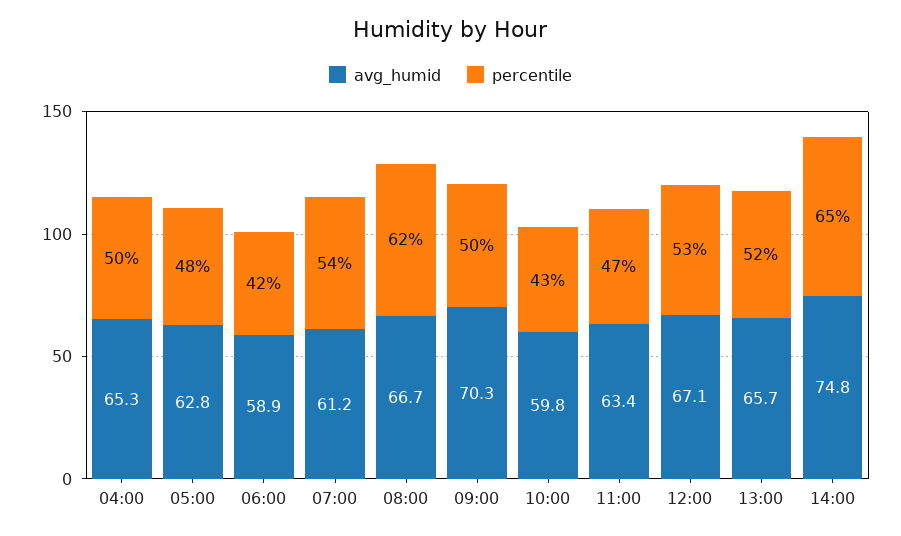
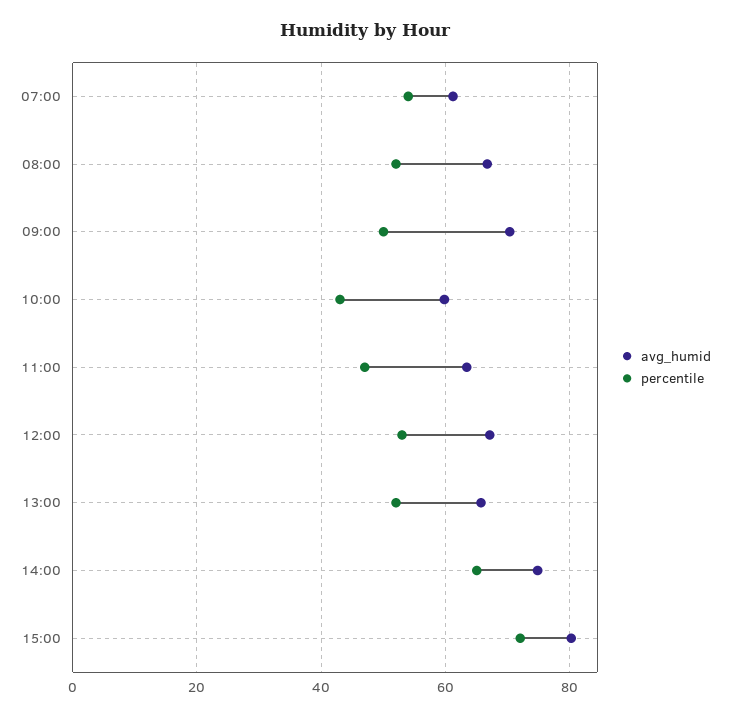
avg_humid, 04:00: 65.3 -> none
percentile, 04:00: 50 -> none
avg_humid, 05:00: 62.8 -> none
percentile, 05:00: 48 -> none
avg_humid, 06:00: 58.9 -> none
percentile, 06:00: 42 -> none
percentile, 08:00: 62 -> 52
avg_humid, 15:00: none -> 80
percentile, 15:00: none -> 72

